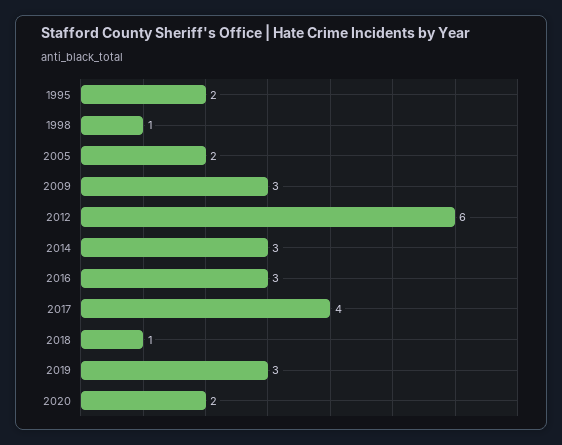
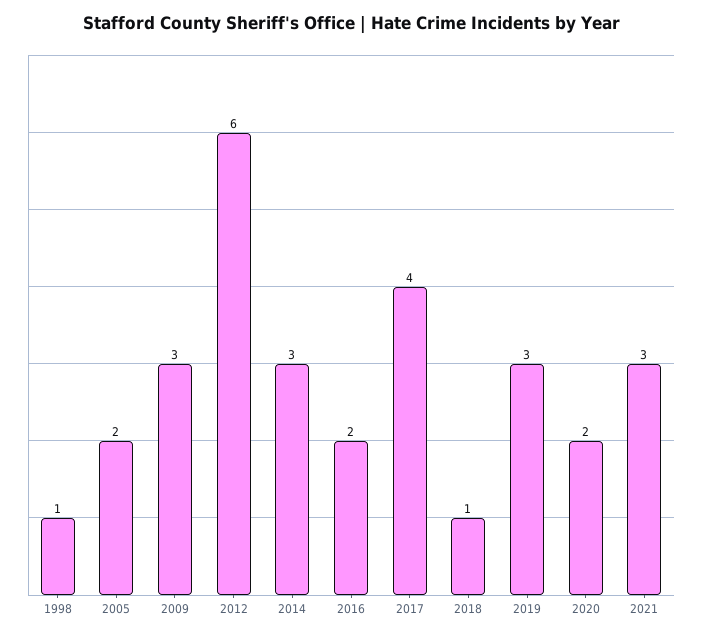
1995: 2 -> none
2016: 3 -> 2
2021: none -> 3

